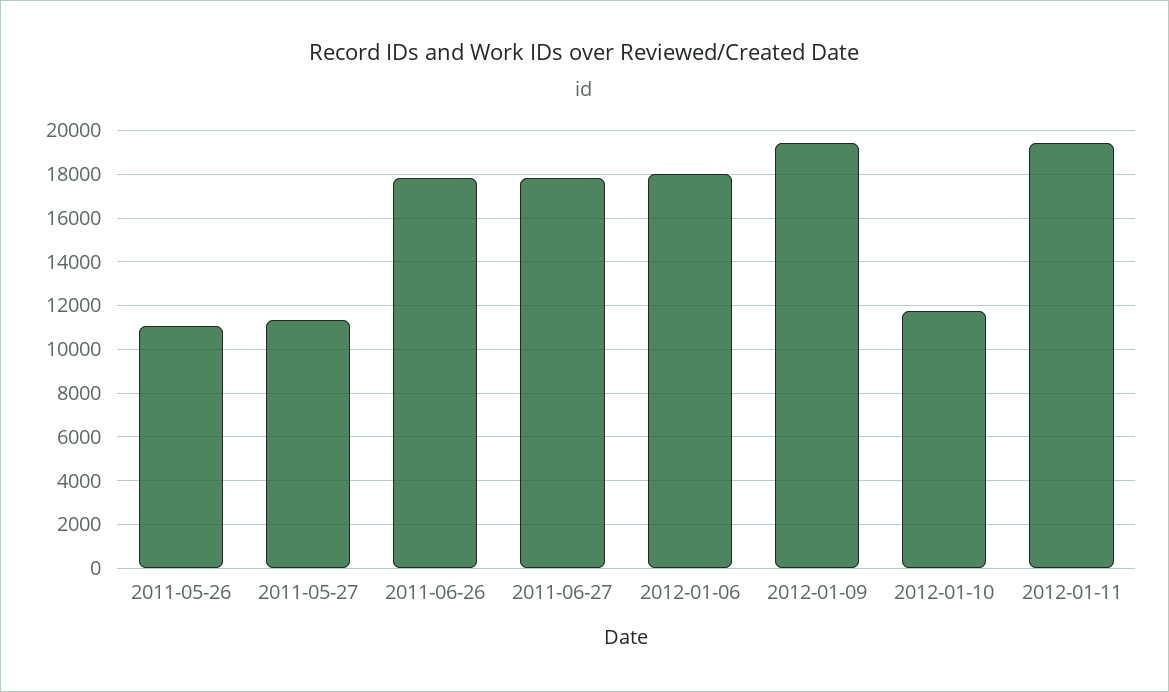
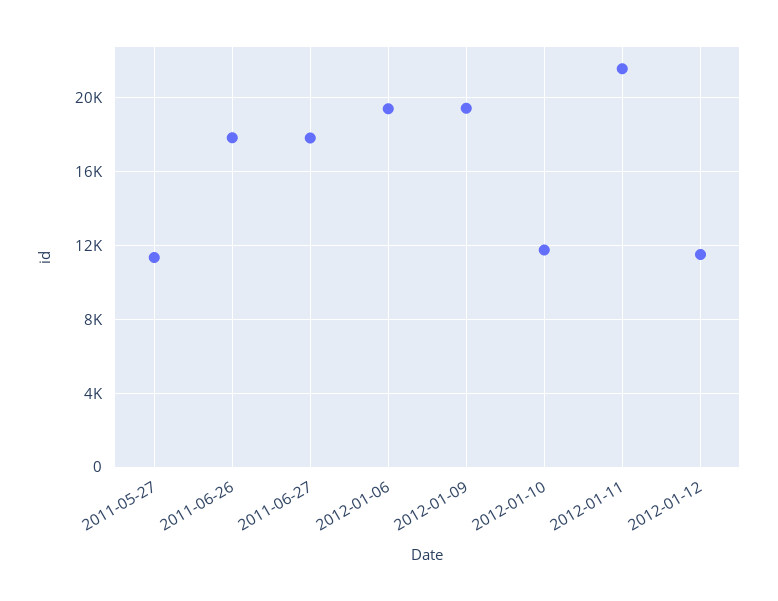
2011-05-26: 11000 -> none
2012-01-06: 18000 -> 19500
2012-01-11: 19500 -> 21500
2012-01-12: none -> 11500

